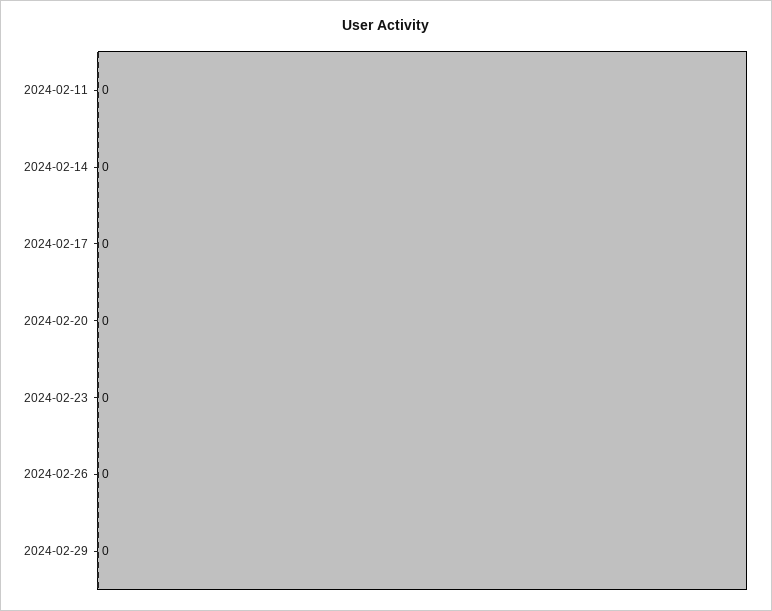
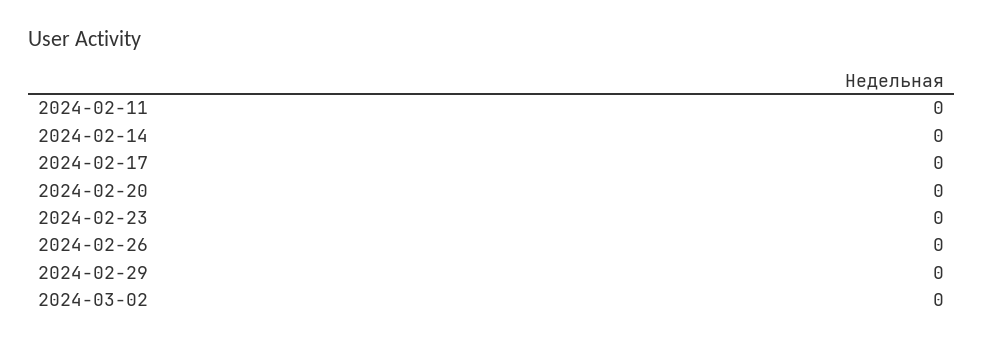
2024-03-02: none -> 0

